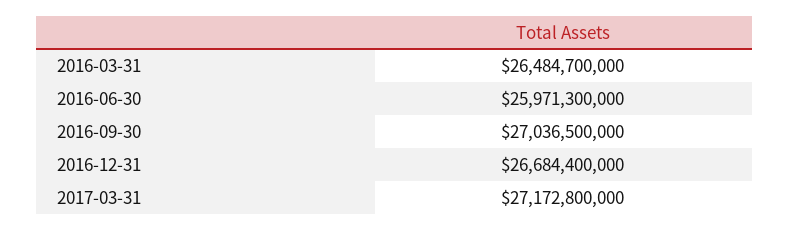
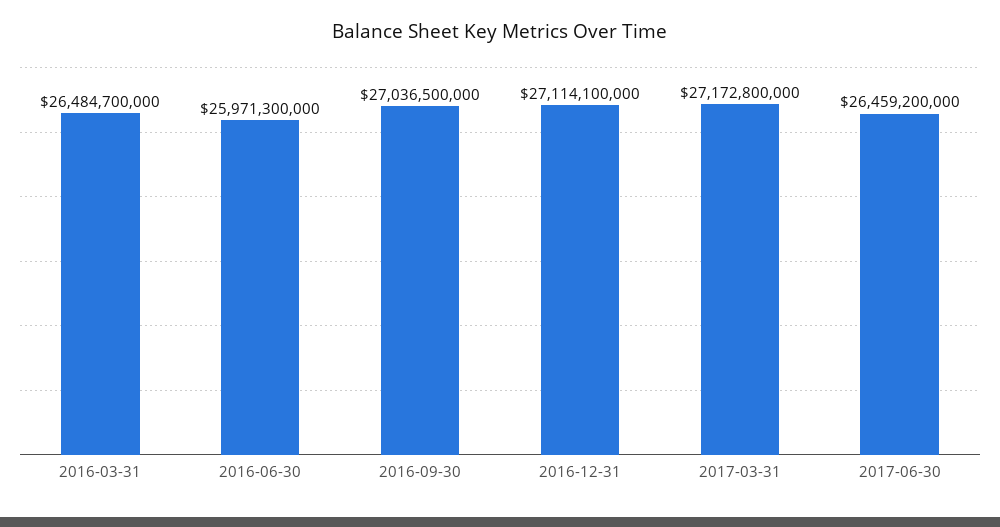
2016-12-31: 26684400000 -> 27114100000
2017-06-30: none -> 26459200000

